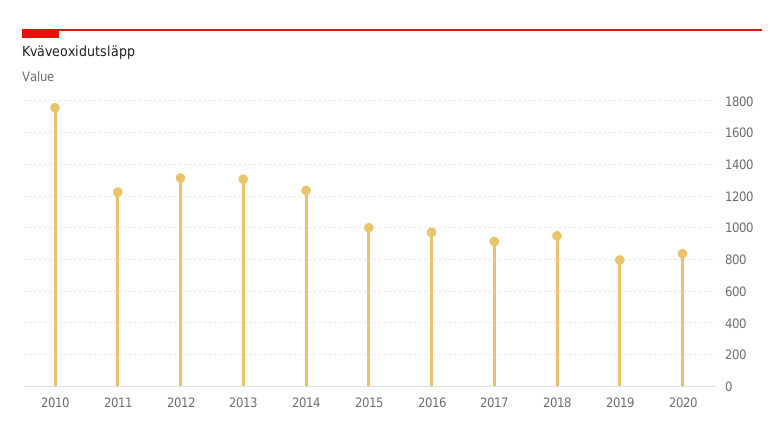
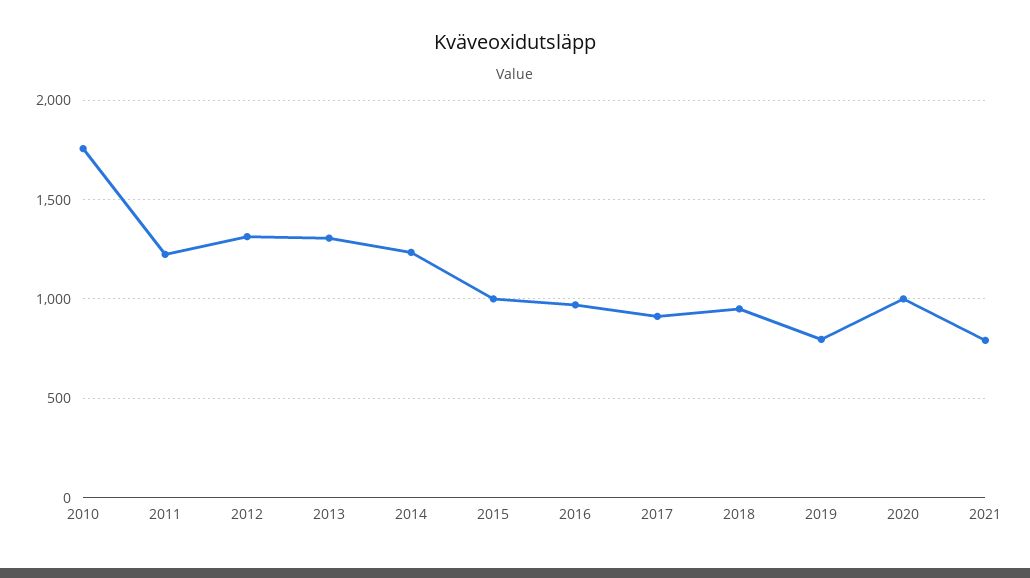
2020: 850 -> 1000
2021: none -> 800

